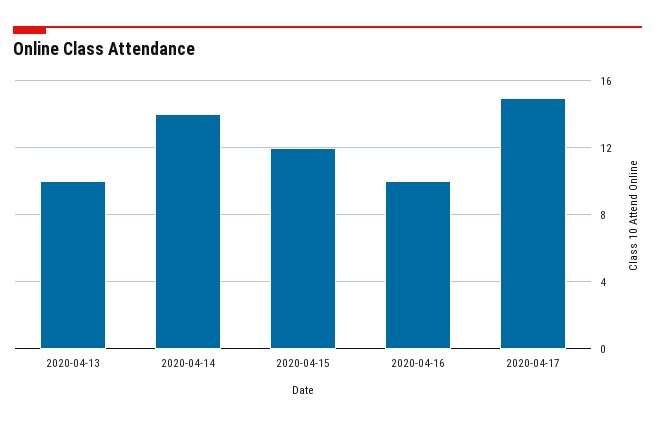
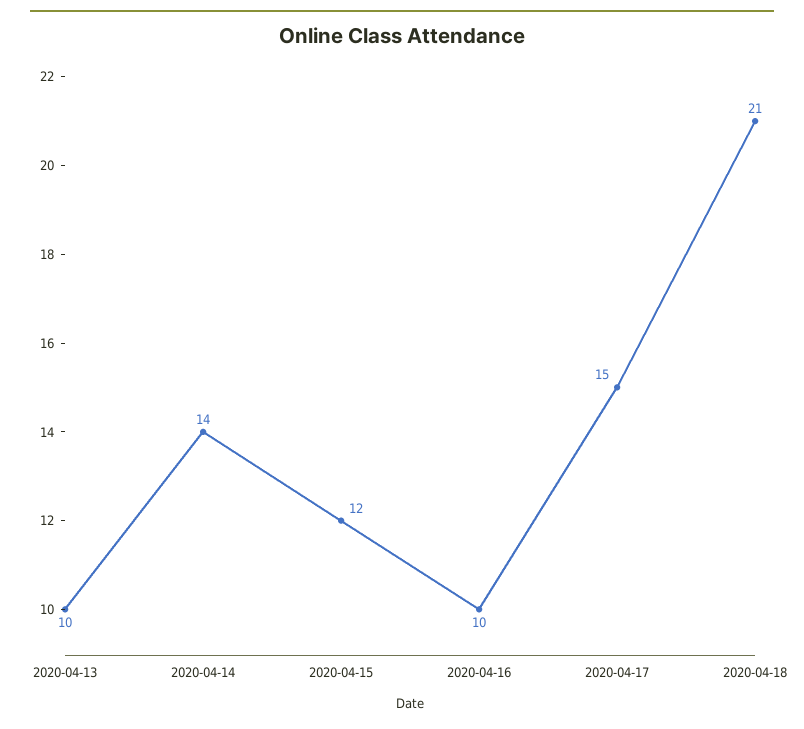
2020-04-18: none -> 21

